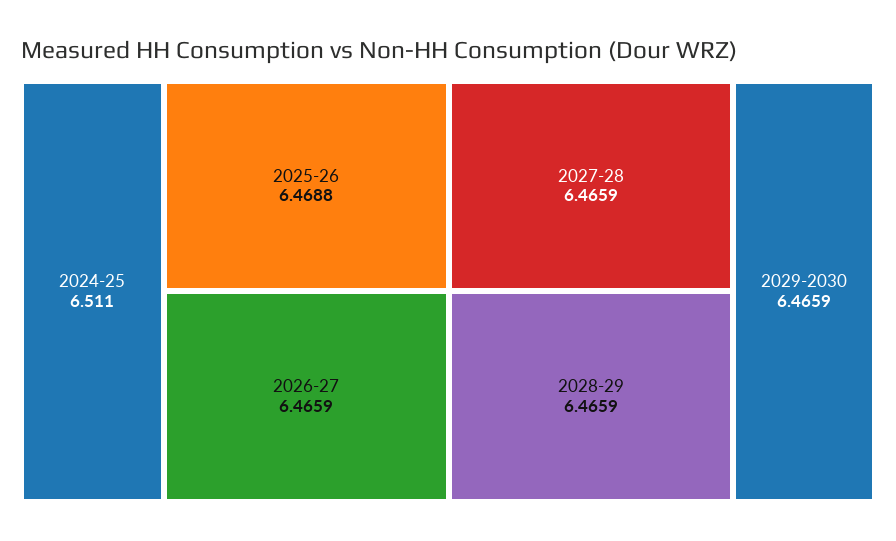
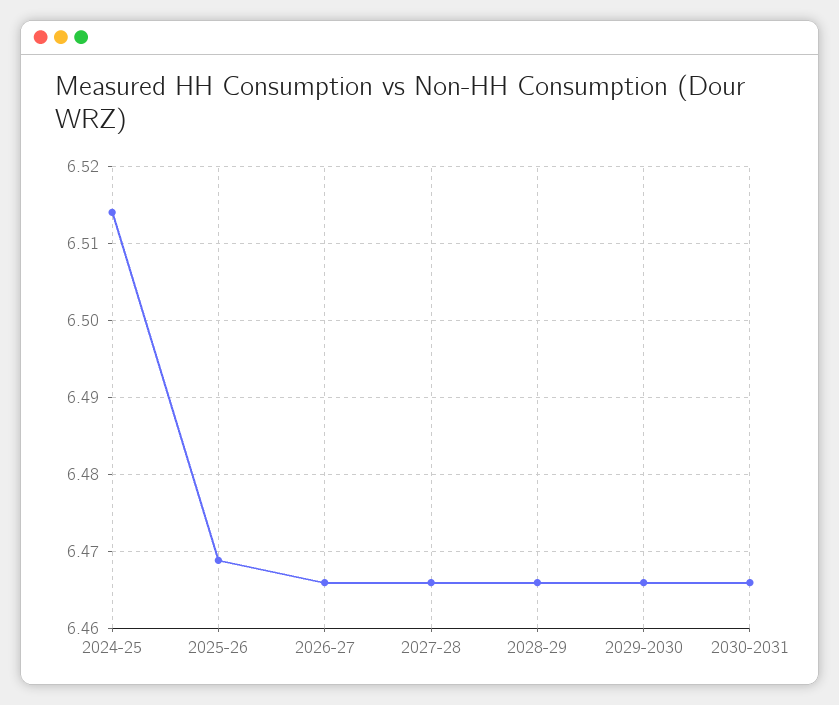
2024-25: 6.511 -> 6.514
2030-2031: none -> 6.466

